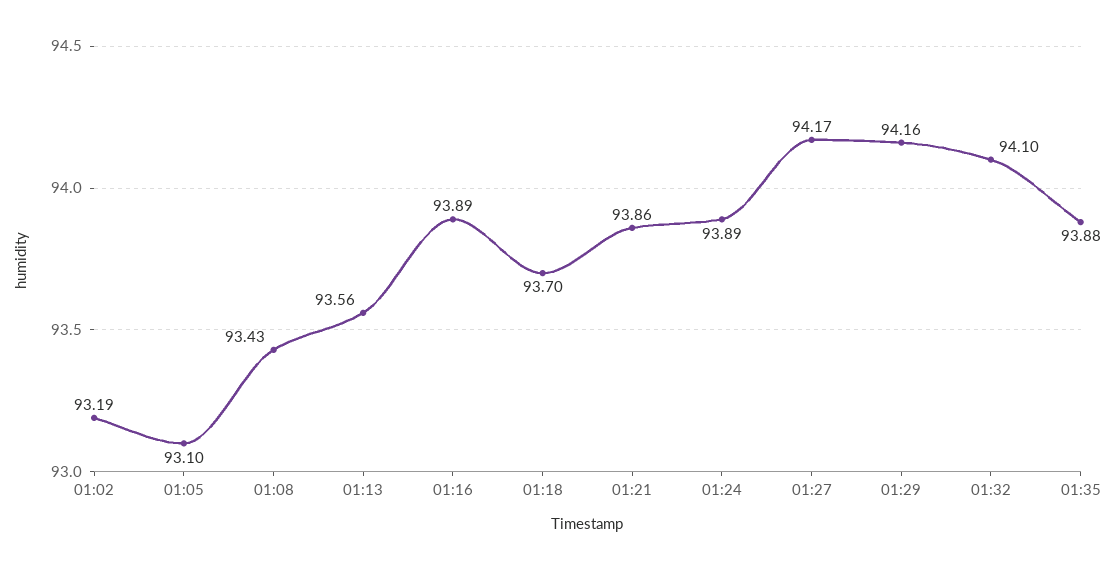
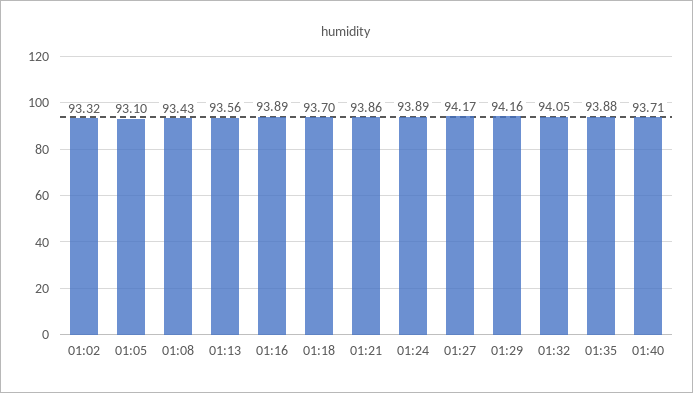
01:02: 93.19 -> 93.32
01:32: 94.1 -> 94.05
01:40: none -> 93.71

